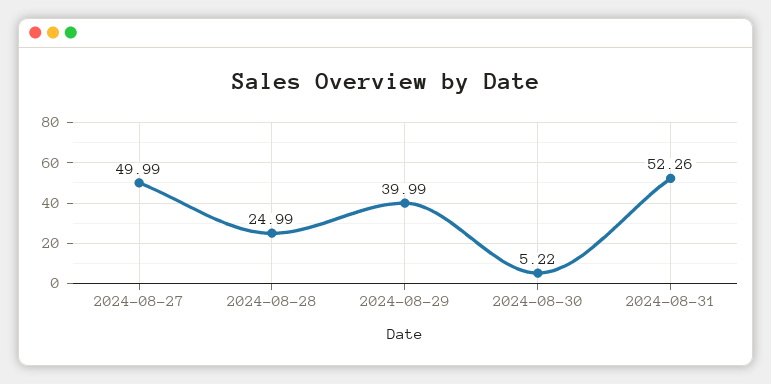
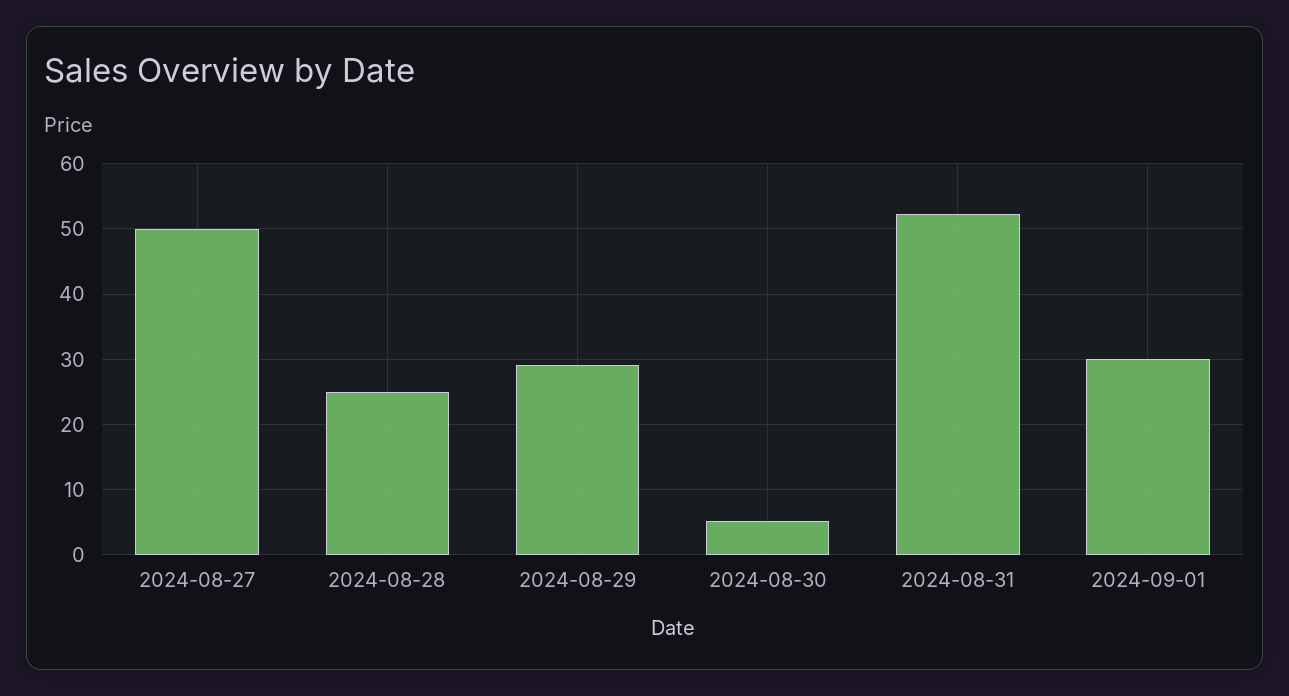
2024-08-29: 39.99 -> 29
2024-09-01: none -> 30

